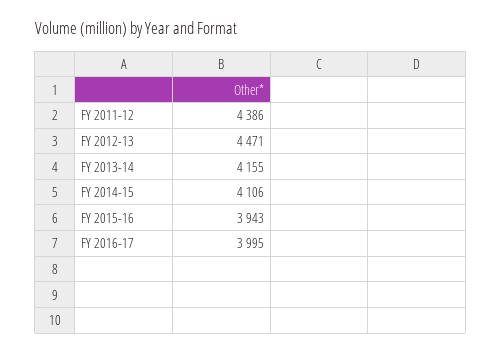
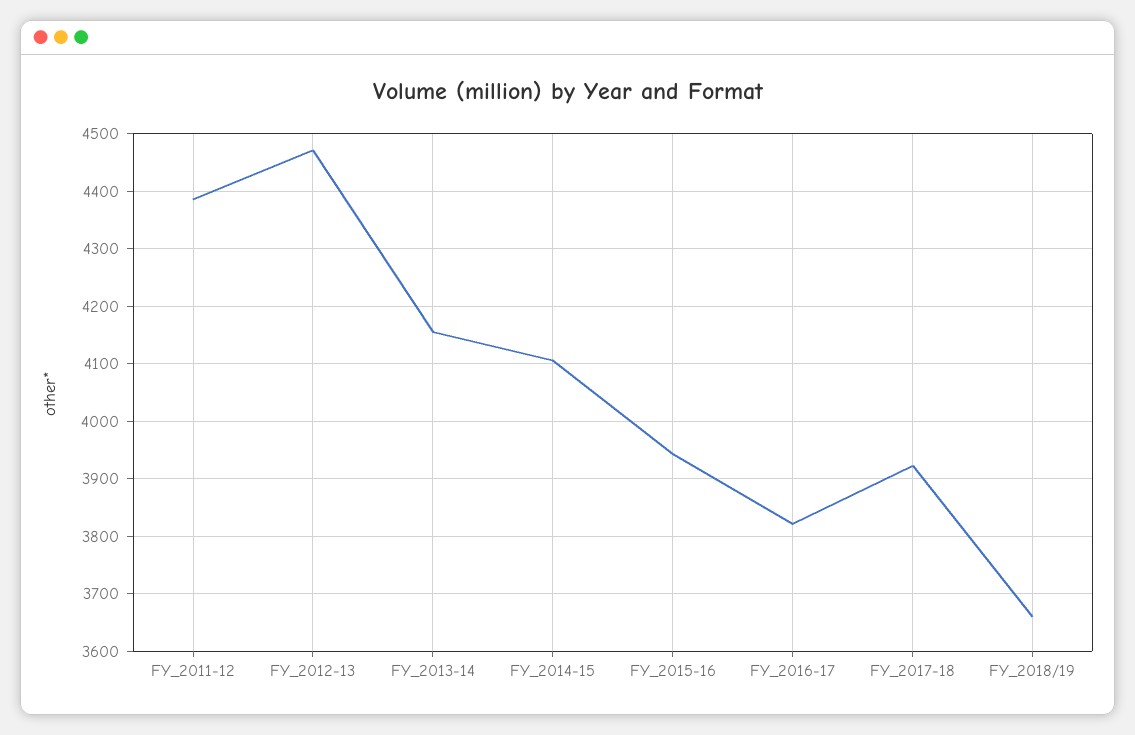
FY 2016-17: 3995 -> 3820
FY_2017-18: none -> 3920
FY_2018/19: none -> 3660

